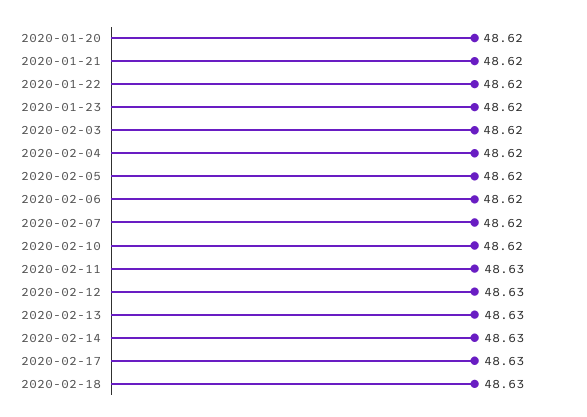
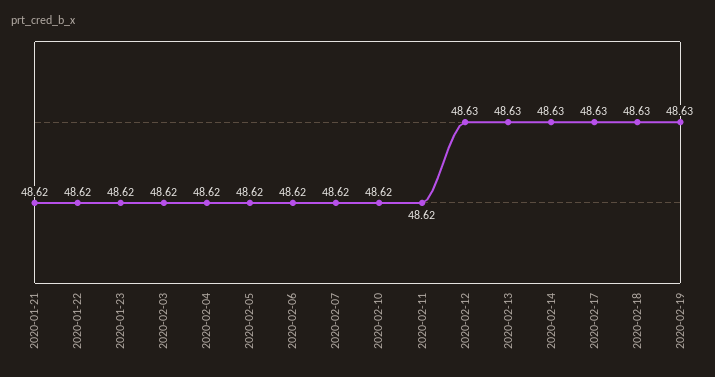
2020-01-20: 48.62 -> none
2020-02-11: 48.63 -> 48.62
2020-02-19: none -> 48.63

